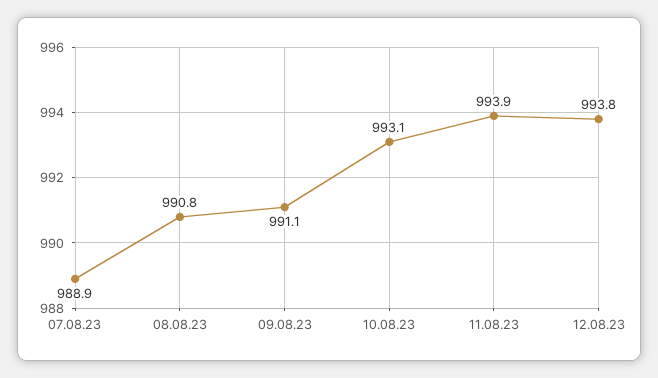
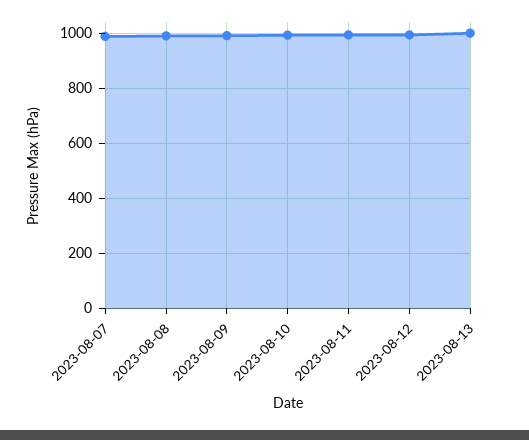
2023-08-13: none -> 1000

